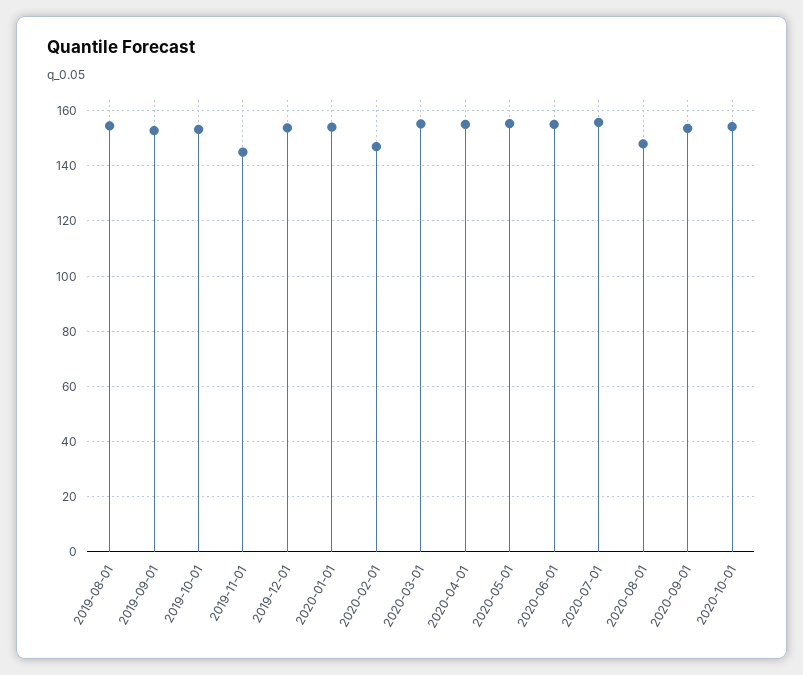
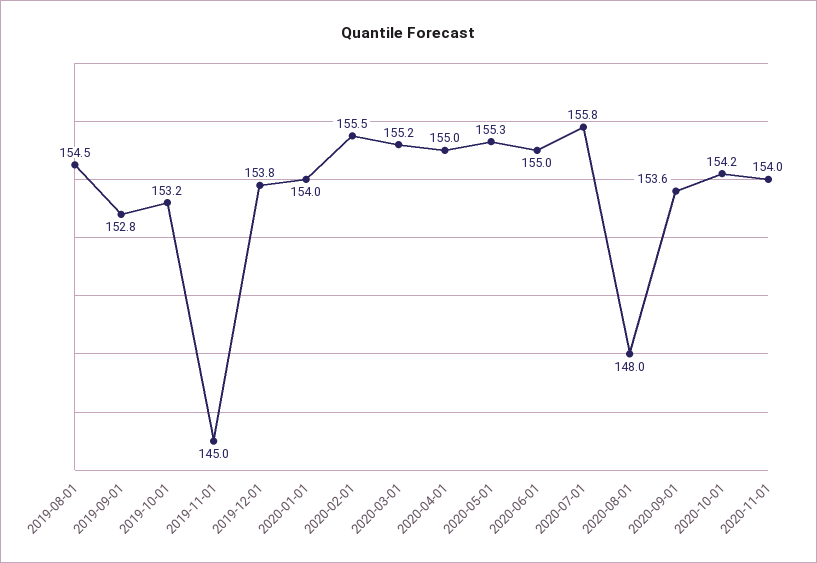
2020-02-01: 147.5 -> 155.5
2020-11-01: none -> 154

